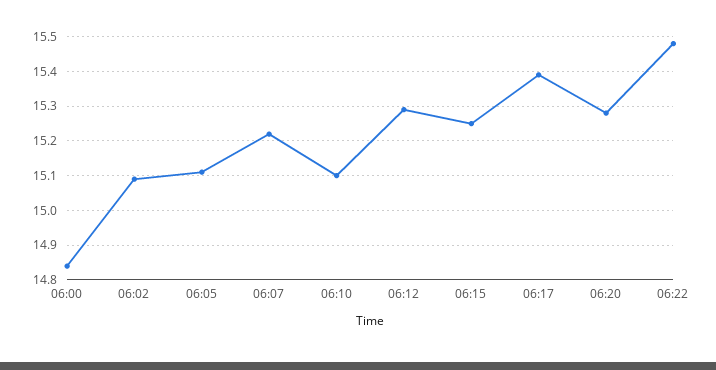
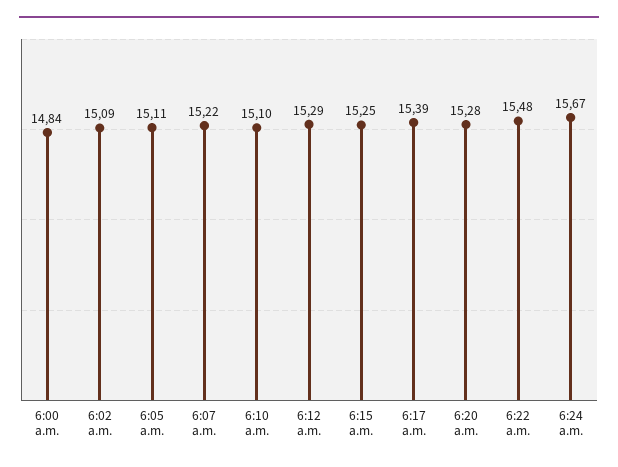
6:24 a.m.: none -> 15.67

